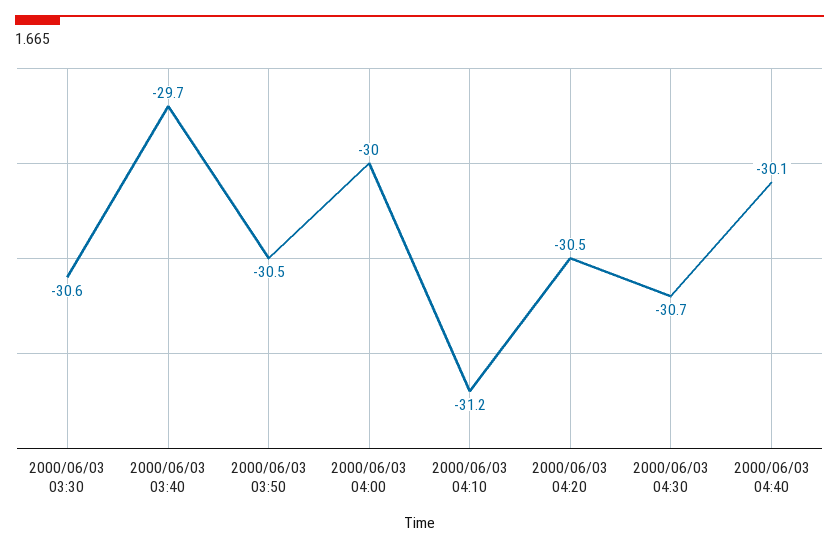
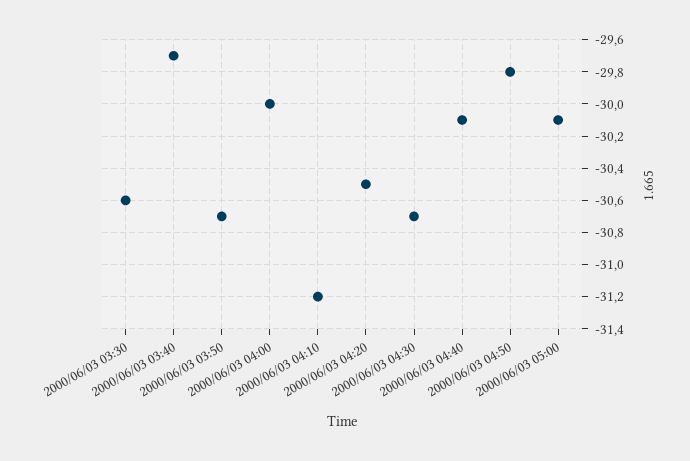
2000/06/03 03:50: -30.5 -> -30.7
2000/06/03 04:50: none -> -29.8
2000/06/03 05:00: none -> -30.1

